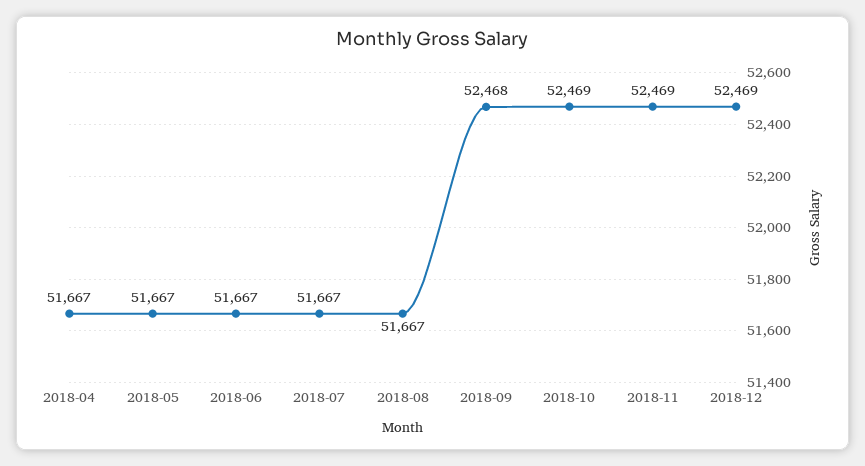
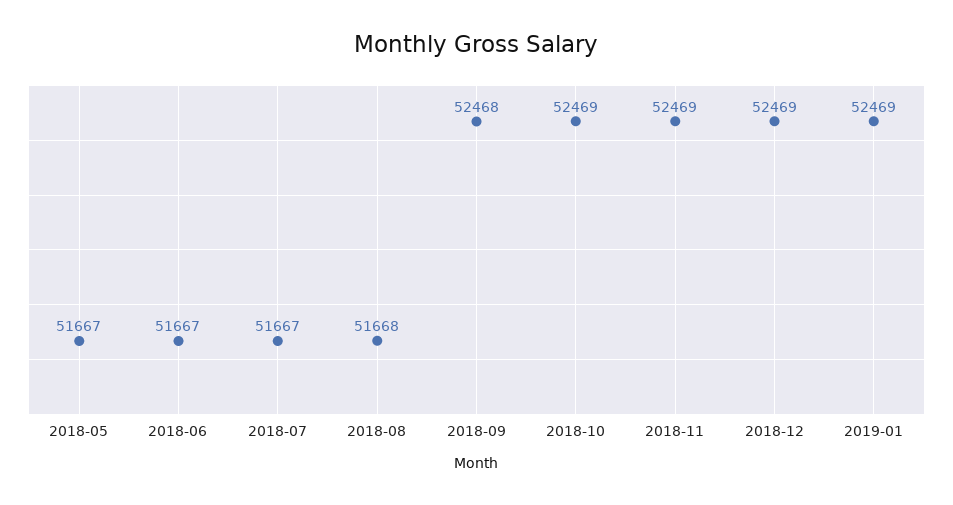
2018-04: 51667 -> none
2018-08: 51667 -> 51668
2019-01: none -> 52469

